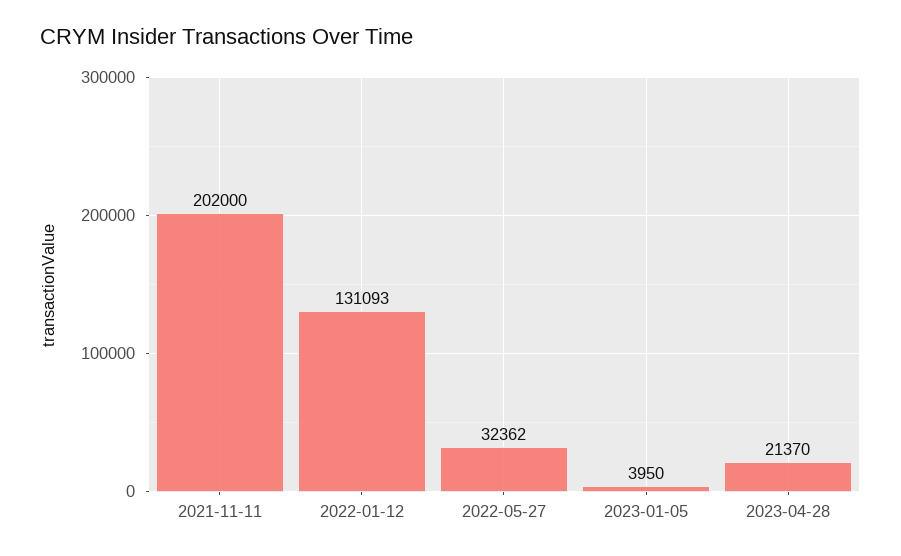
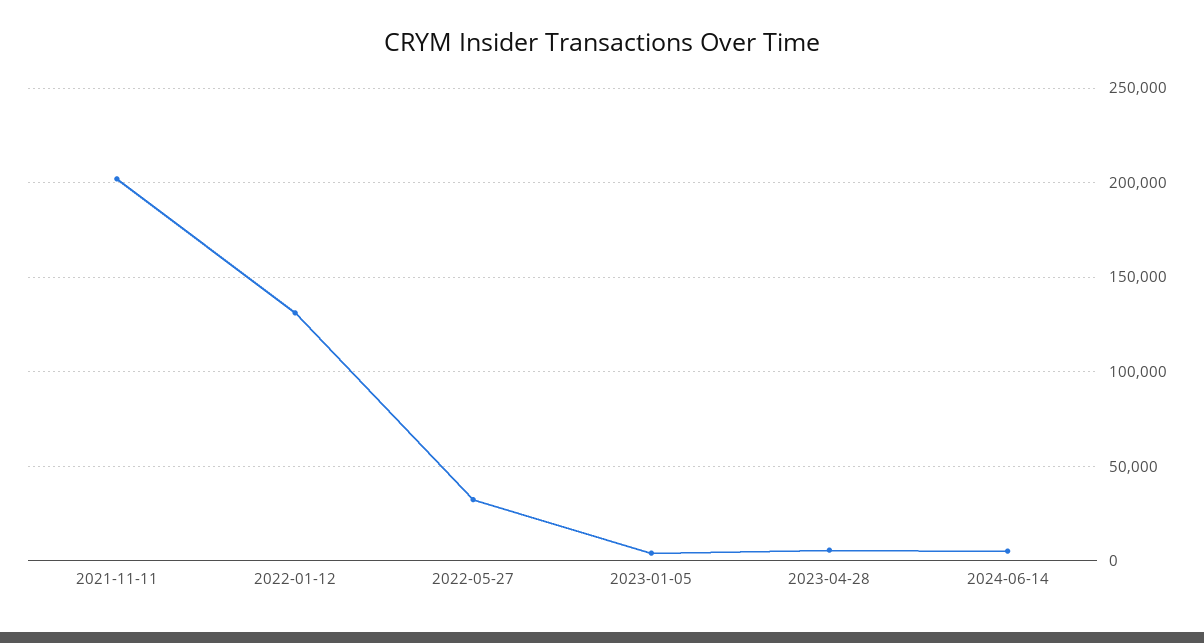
2023-04-28: 21370 -> 5000
2024-06-14: none -> 5000

